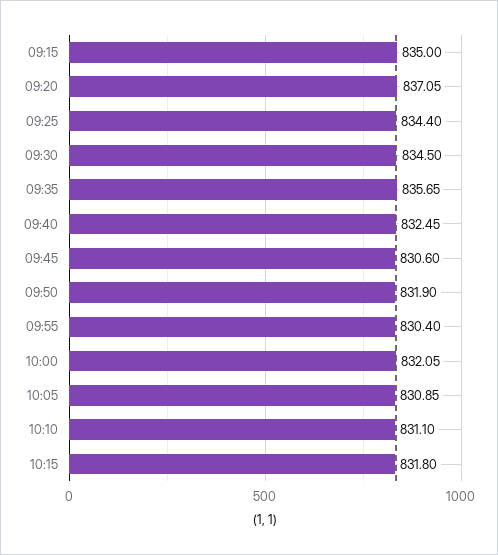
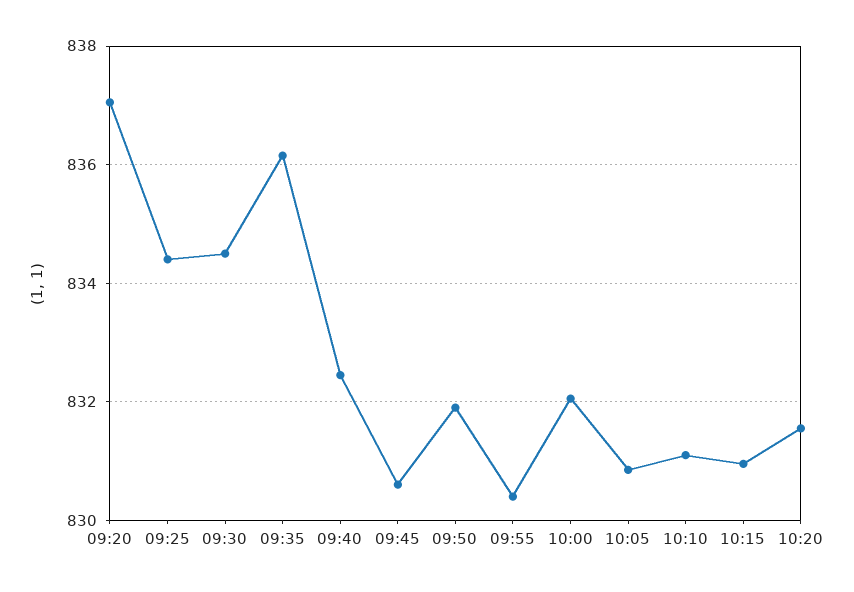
09:15: 835 -> none
09:35: 835.65 -> 836.2
10:15: 831.8 -> 831
10:20: none -> 831.6

